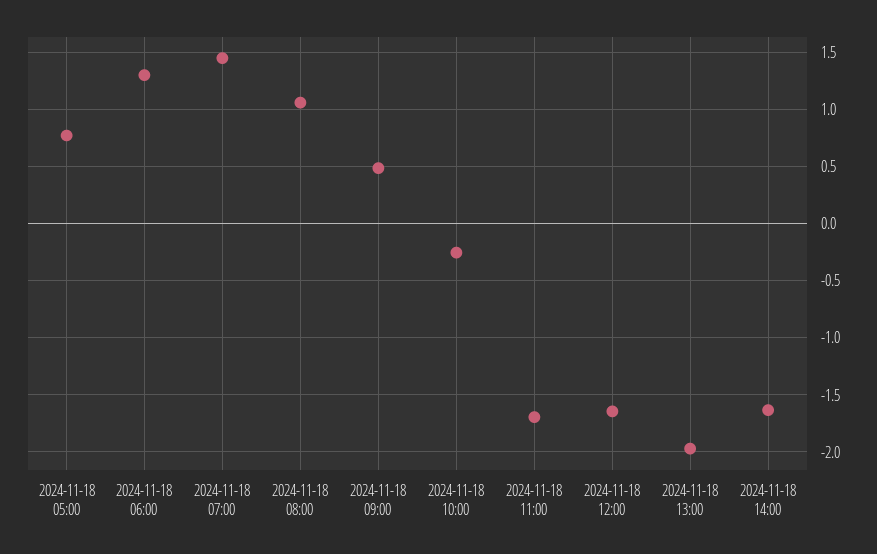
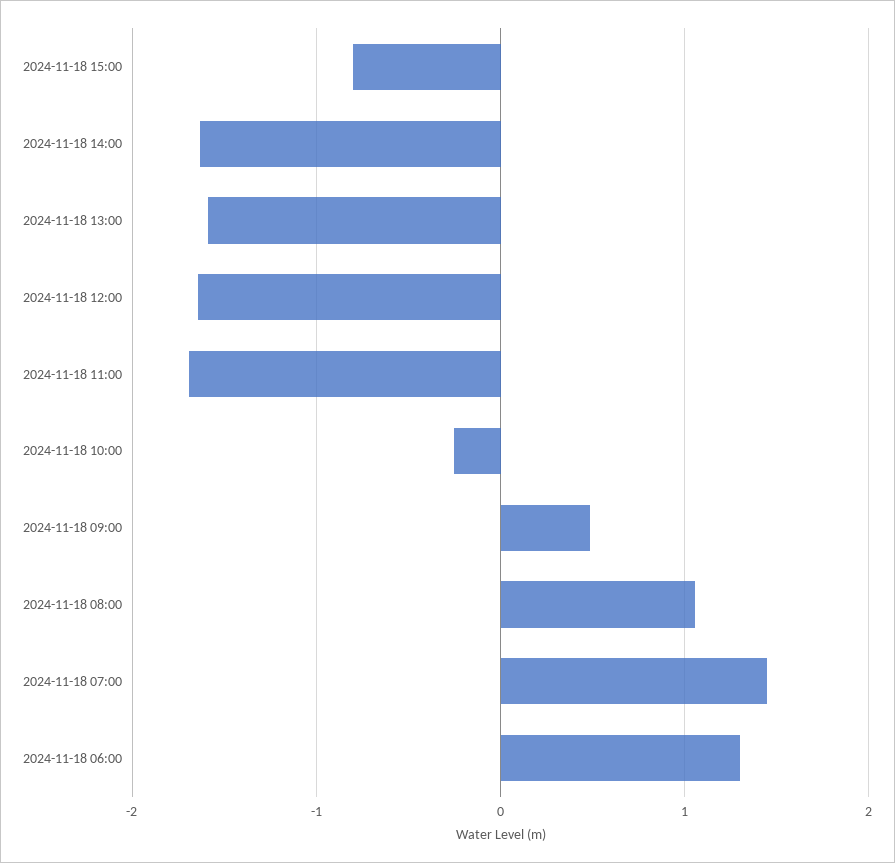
2024-11-18 05:00: 0.8 -> none
2024-11-18 13:00: -2 -> -1.6
2024-11-18 15:00: none -> -0.8

